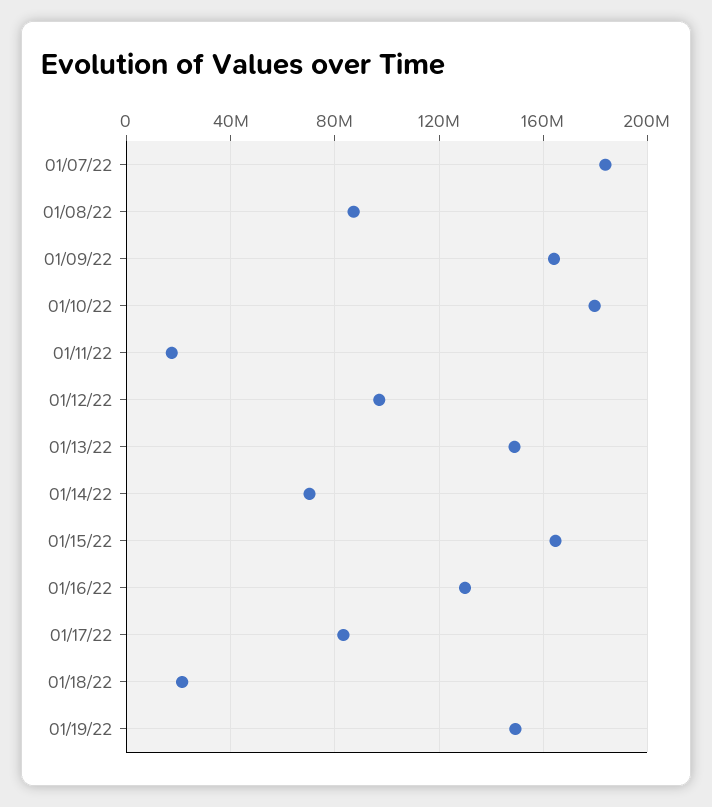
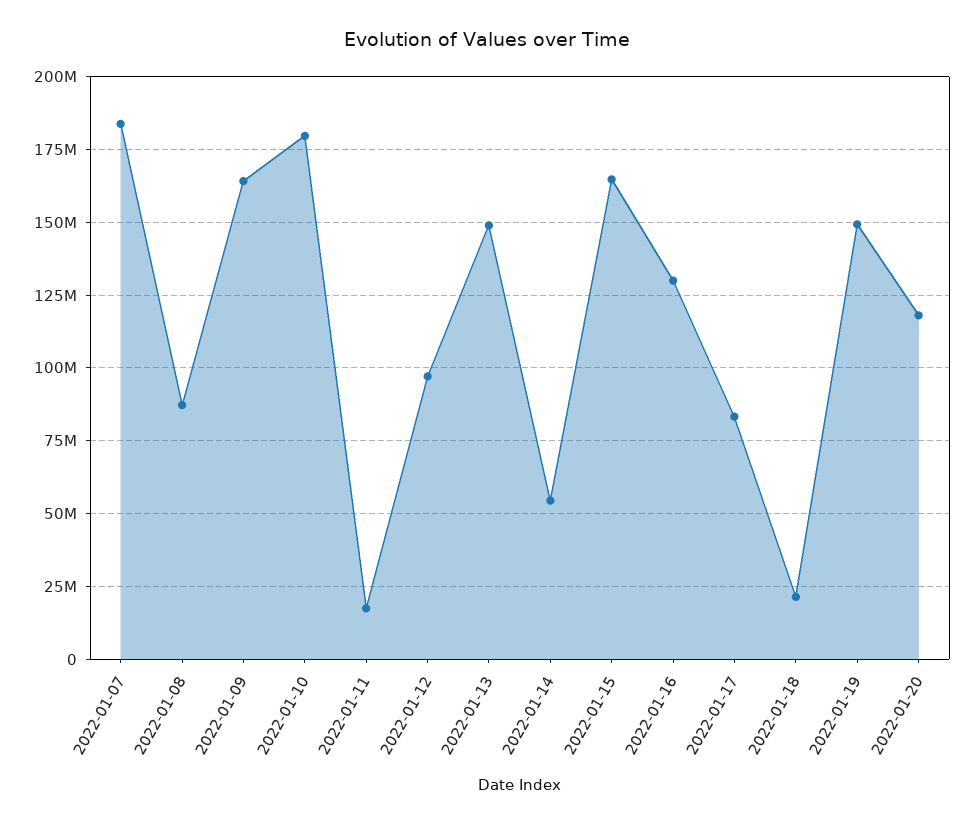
01/14/22: 70000000 -> 55000000
2022-01-20: none -> 117500000

